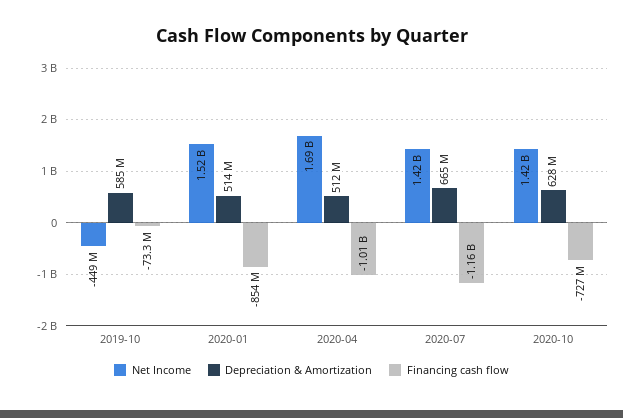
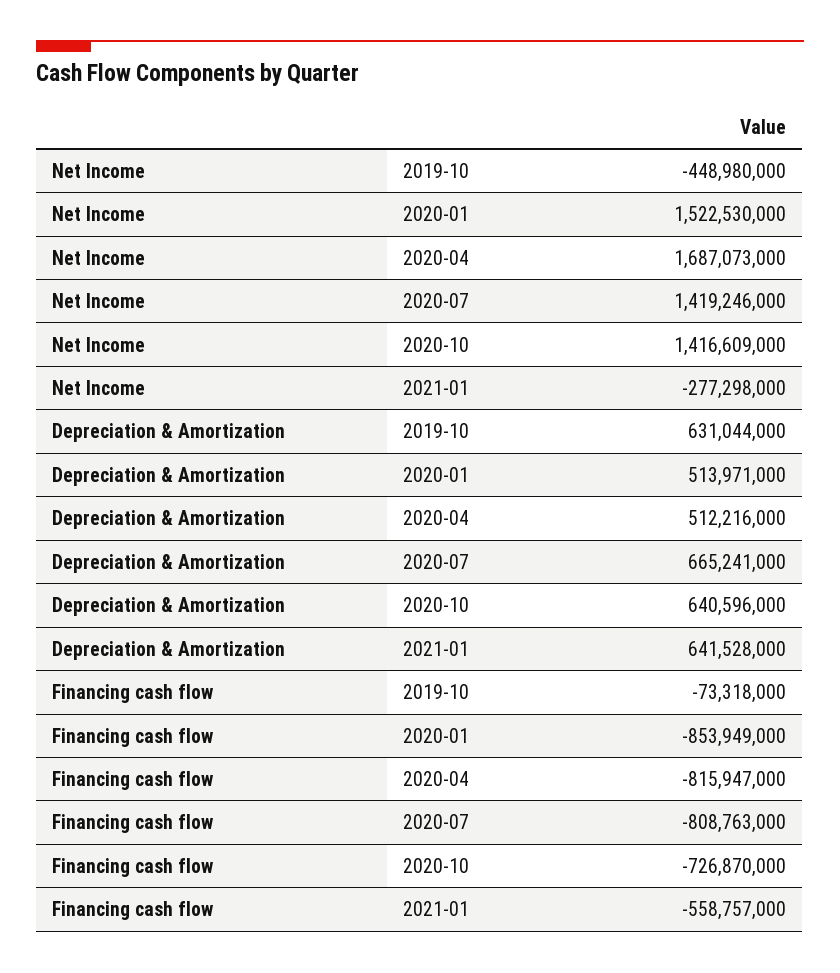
Depreciation & Amortization, 2019-10: 585000000 -> 631044000
Financing cash flow, 2020-04: -1010000000 -> -815947000
Financing cash flow, 2020-07: -1160000000 -> -808763000
Depreciation & Amortization, 2020-10: 628000000 -> 640596000
Net Income, 2021-01: none -> -277298000
Depreciation & Amortization, 2021-01: none -> 641528000
Financing cash flow, 2021-01: none -> -558757000

